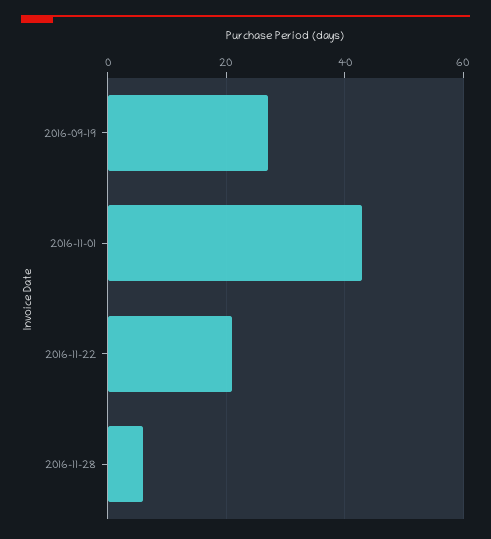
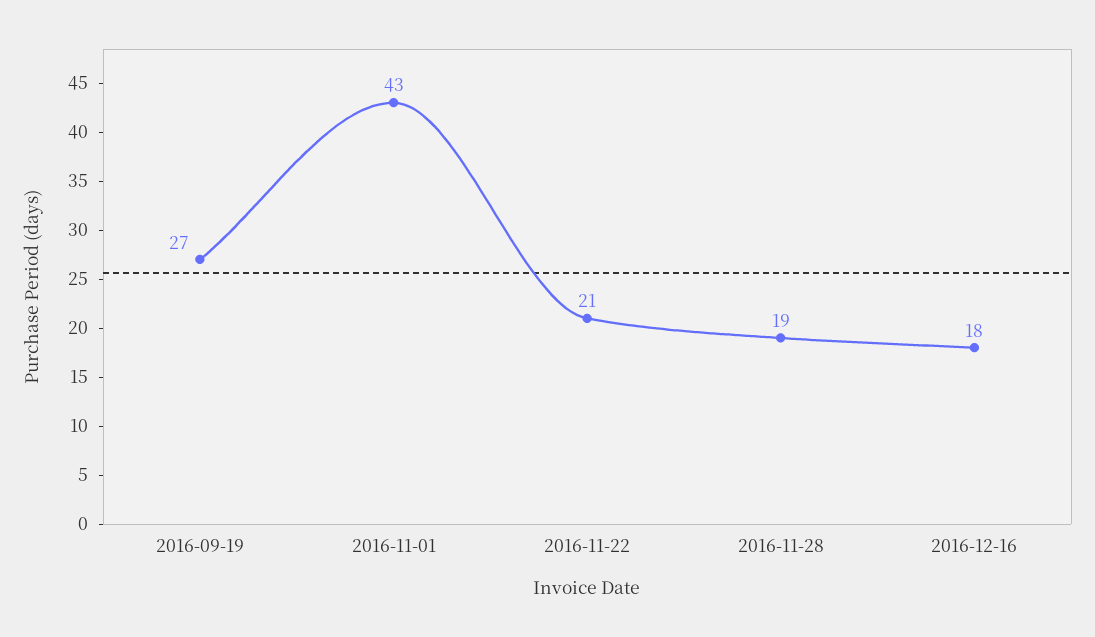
2016-11-28: 5 -> 19
2016-12-16: none -> 18

